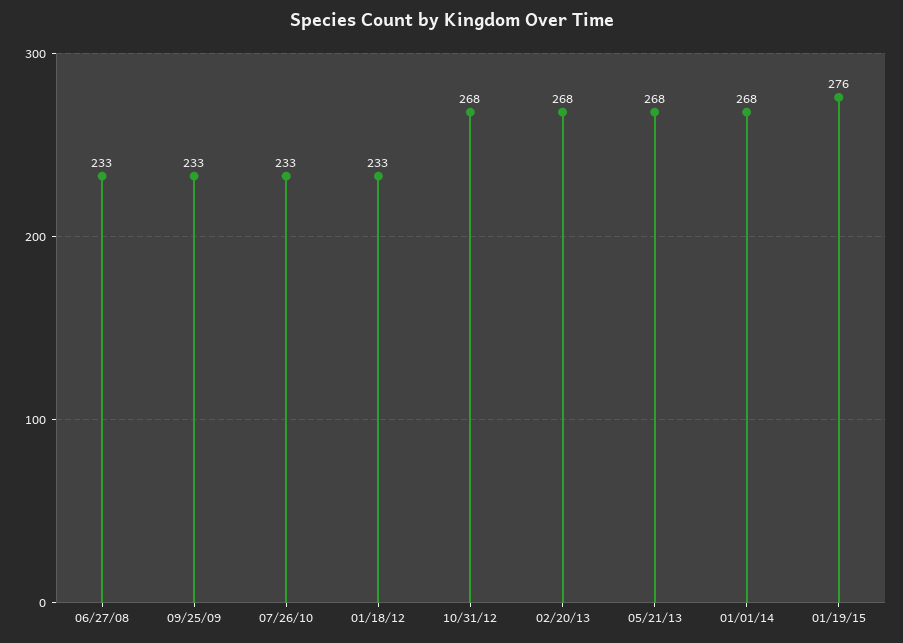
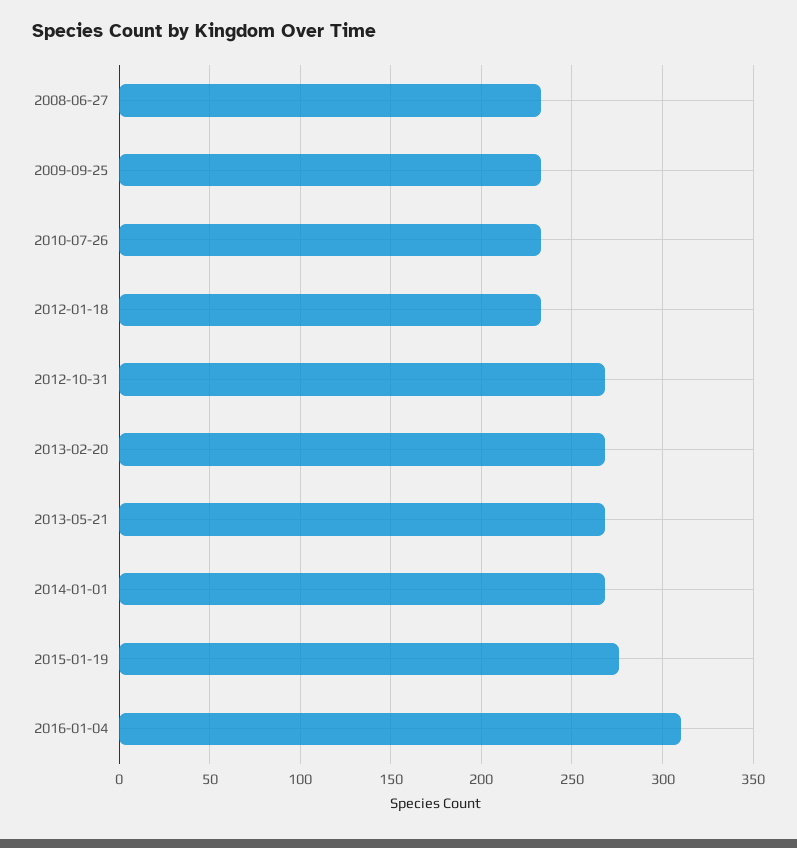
2016-01-04: none -> 310

